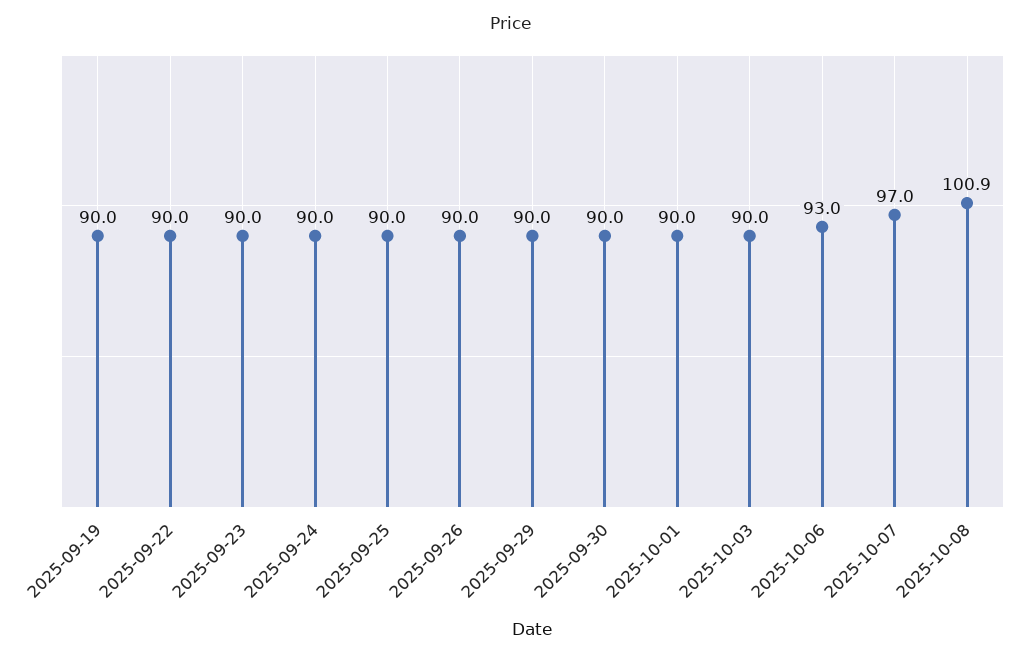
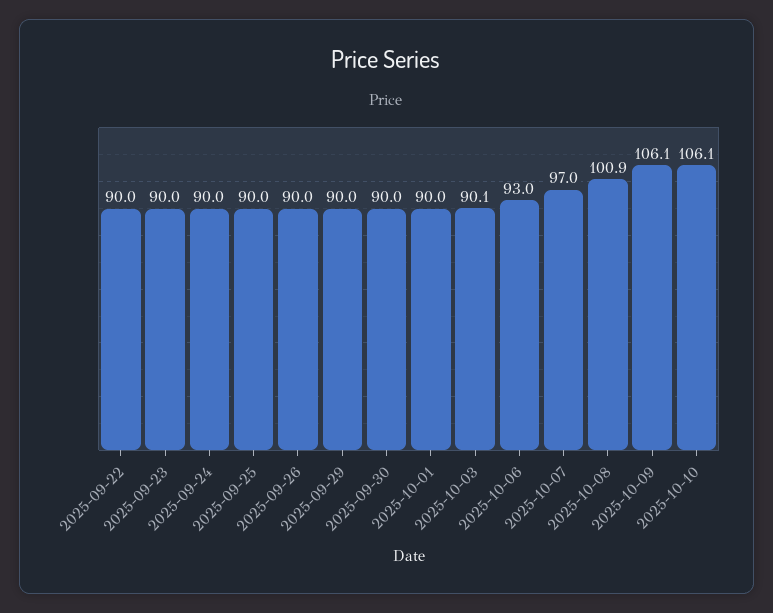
2025-09-19: 90 -> none
2025-10-03: 90 -> 90.1
2025-10-09: none -> 106.1
2025-10-10: none -> 106.1

